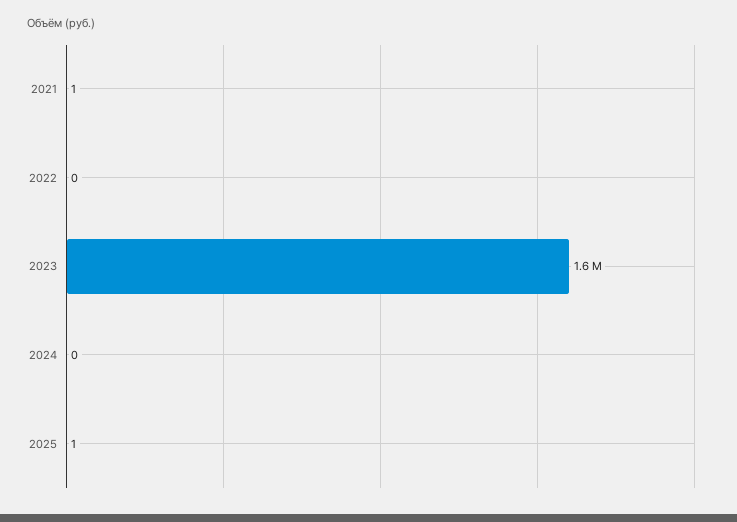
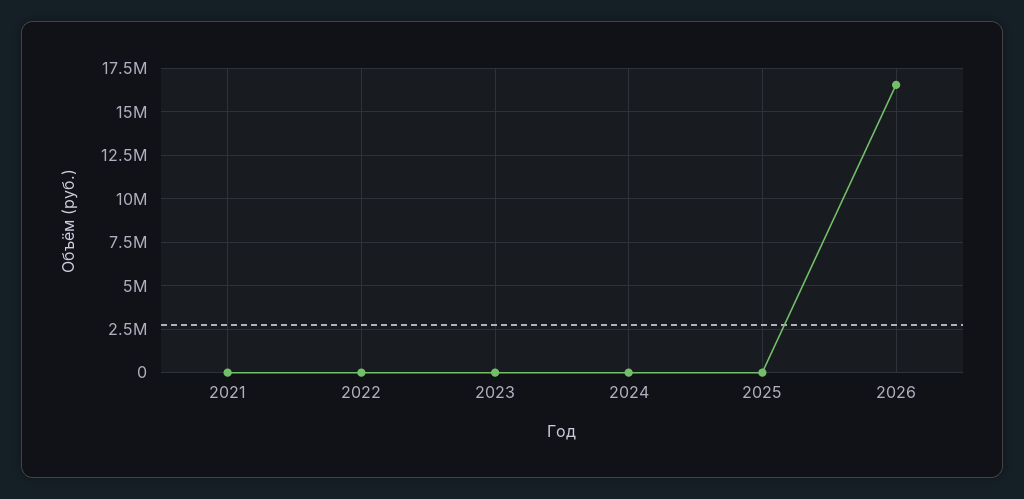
2023: 1600000 -> 0
2026: none -> 16500000

